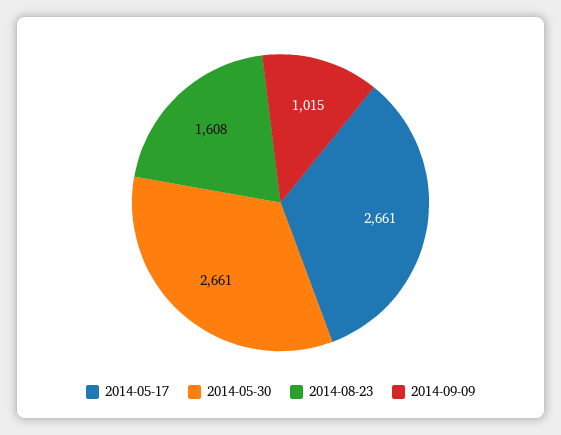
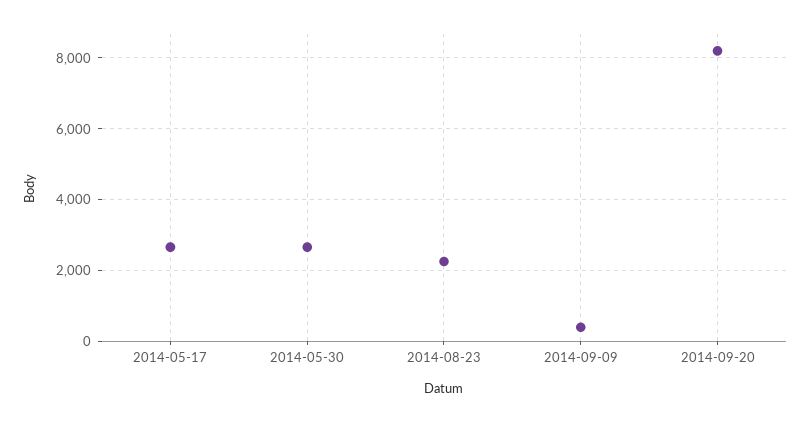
2014-08-23: 1608 -> 2200
2014-09-09: 1015 -> 400
2014-09-20: none -> 8200

